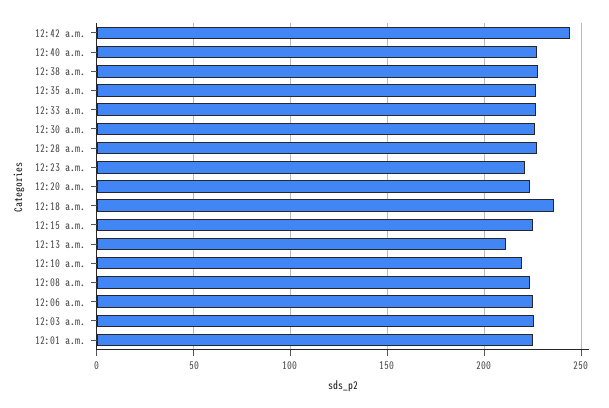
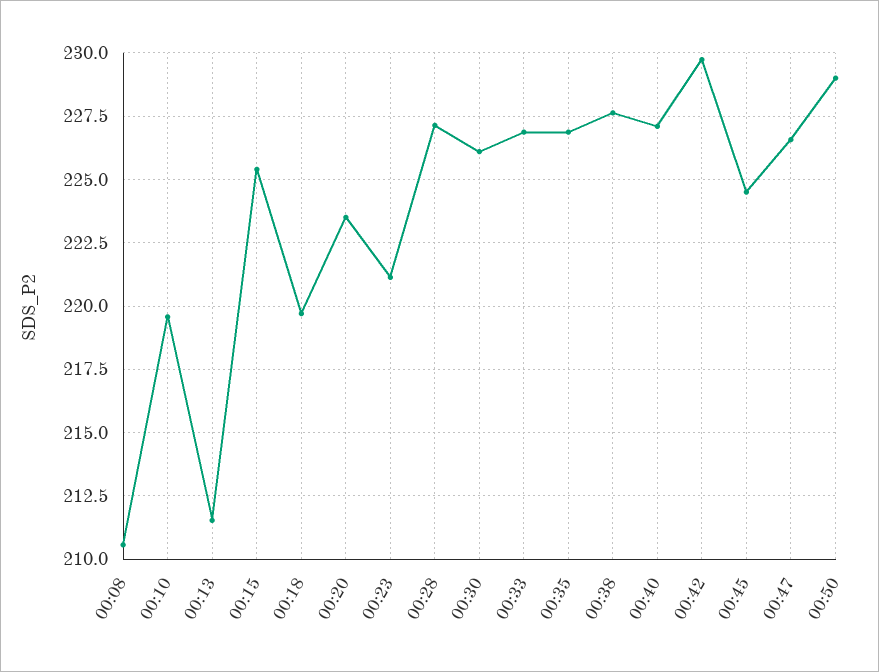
12:42 a.m.: 245 -> 229.75
12:18 a.m.: 235 -> 219.75
12:08 a.m.: 225 -> 210.5
12:06 a.m.: 225 -> none
12:03 a.m.: 225 -> none
12:01 a.m.: 225 -> none
00:45: none -> 224.5
00:47: none -> 226.5
00:50: none -> 229

